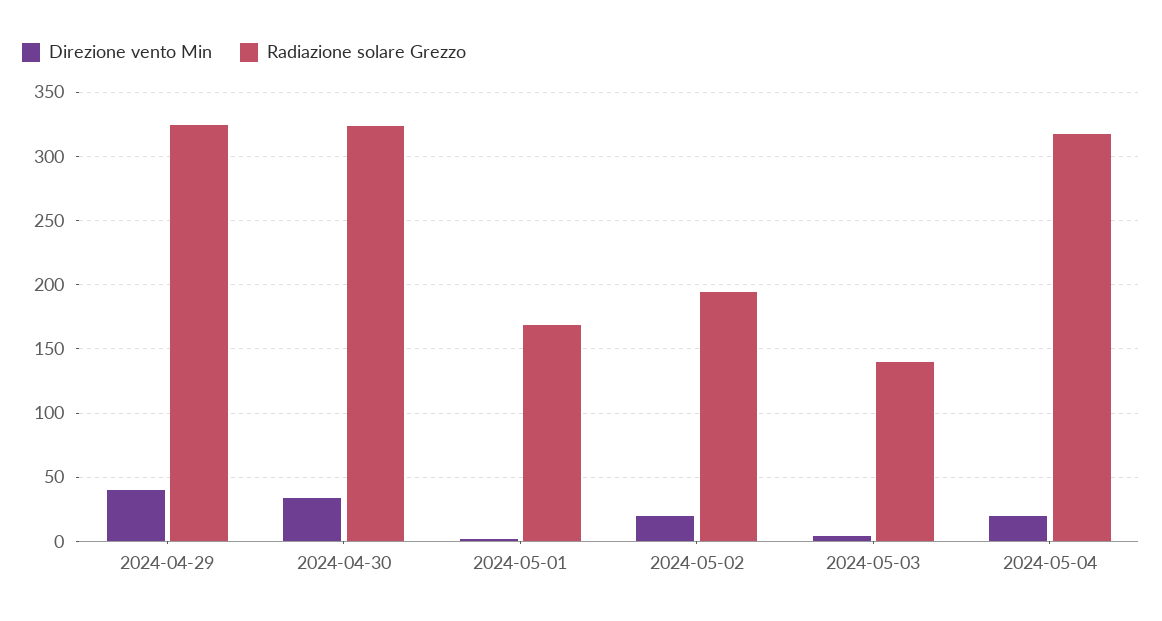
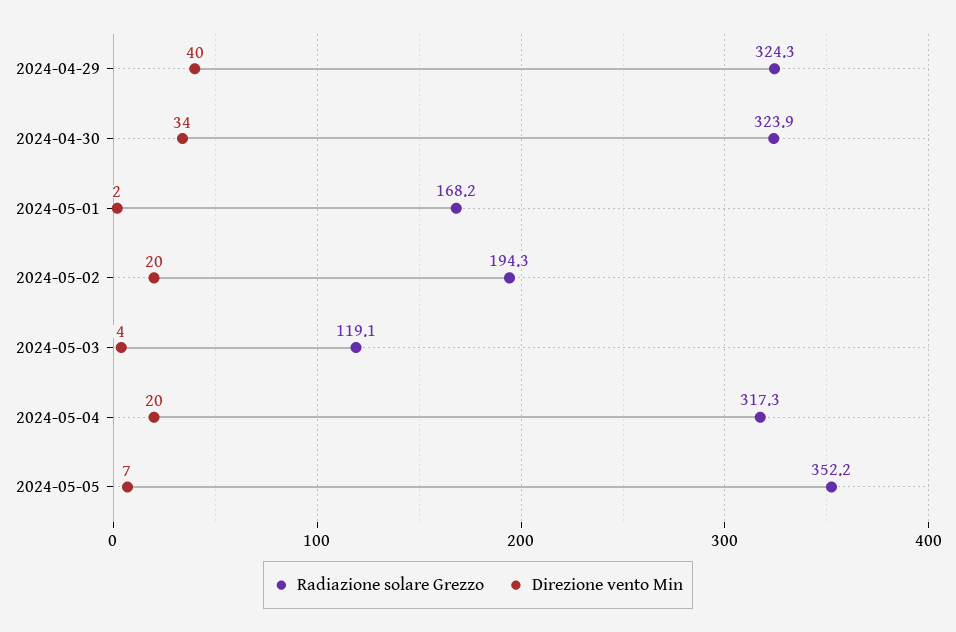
Radiazione solare Grezzo, 2024-05-03: 140 -> 119.1
Radiazione solare Grezzo, 2024-05-05: none -> 352.2
Direzione vento Min, 2024-05-05: none -> 7

